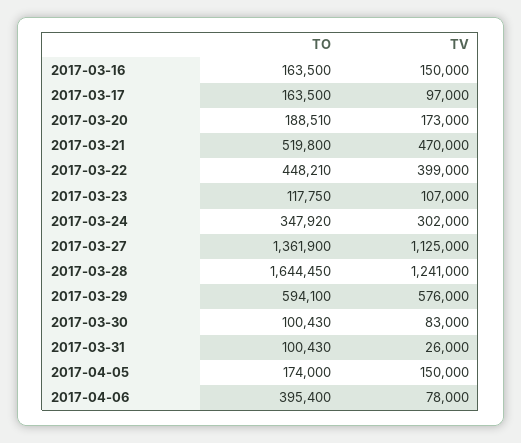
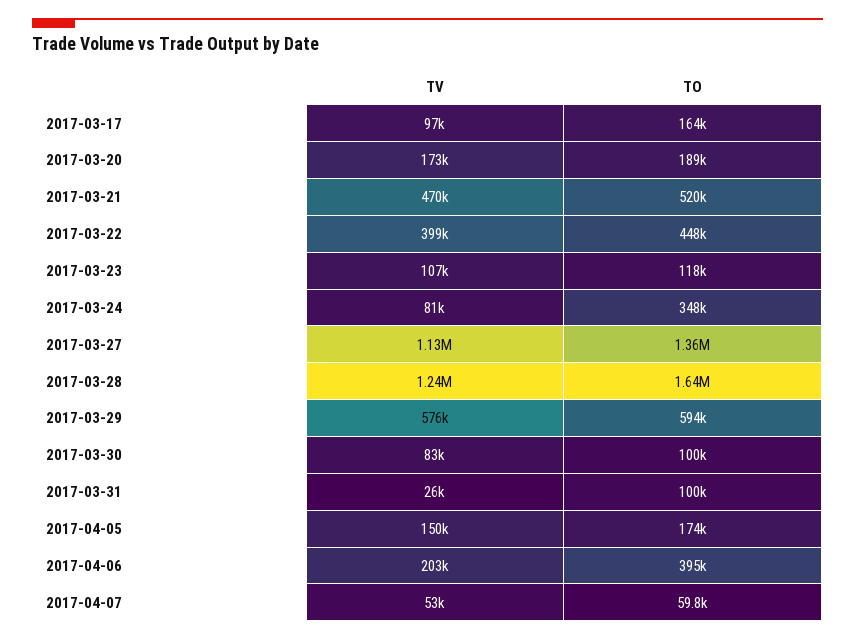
TO, 2017-03-16: 163500 -> none
TV, 2017-03-16: 150000 -> none
TV, 2017-03-24: 302000 -> 81000
TV, 2017-04-06: 78000 -> 203000
TV, 2017-04-07: none -> 53000
TO, 2017-04-07: none -> 59800

